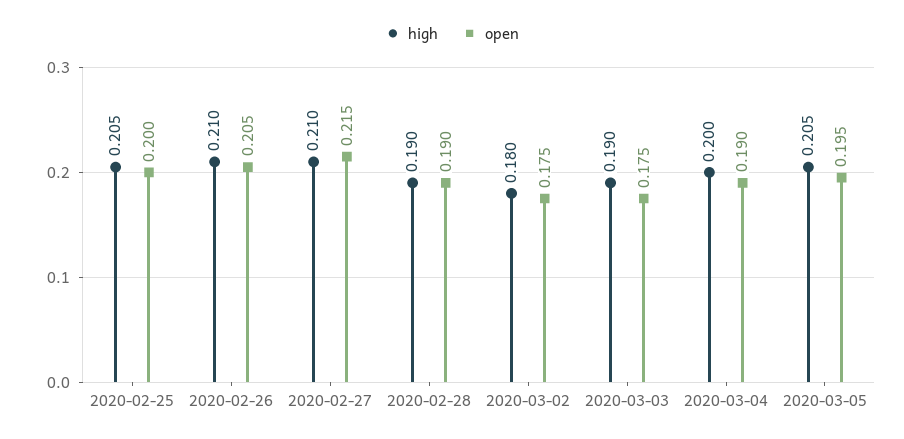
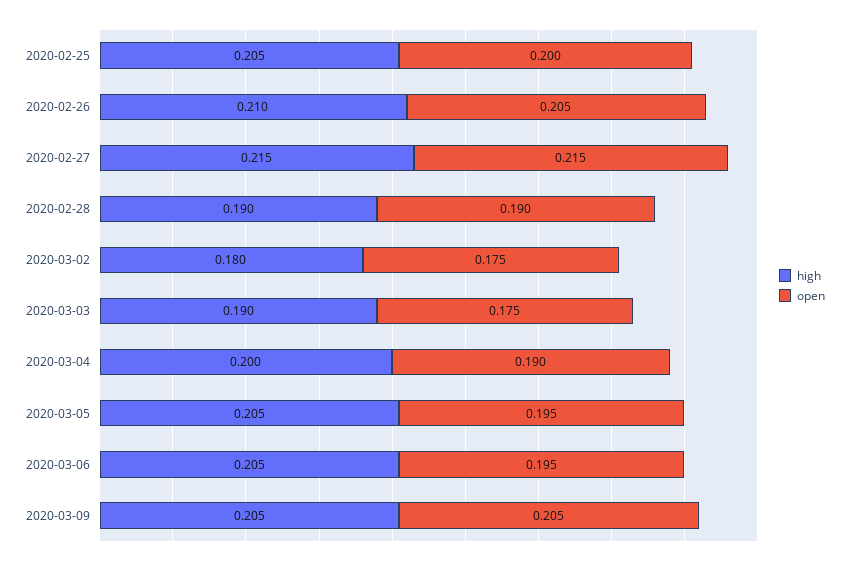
high, 2020-02-27: 0.21 -> 0.215
high, 2020-03-06: none -> 0.205
open, 2020-03-06: none -> 0.195
high, 2020-03-09: none -> 0.205
open, 2020-03-09: none -> 0.205

